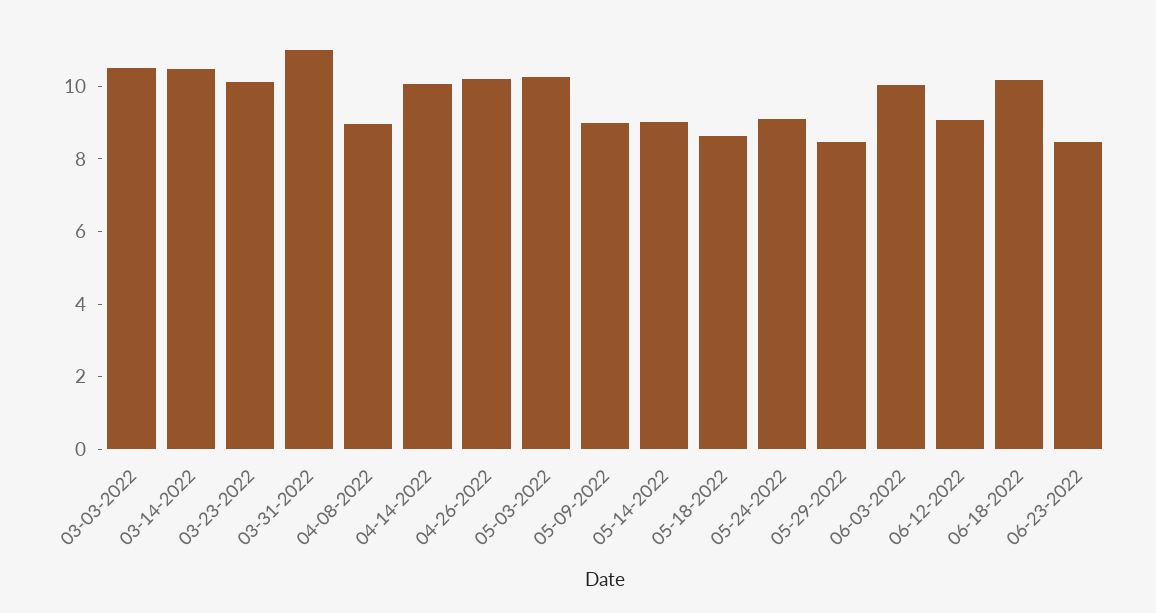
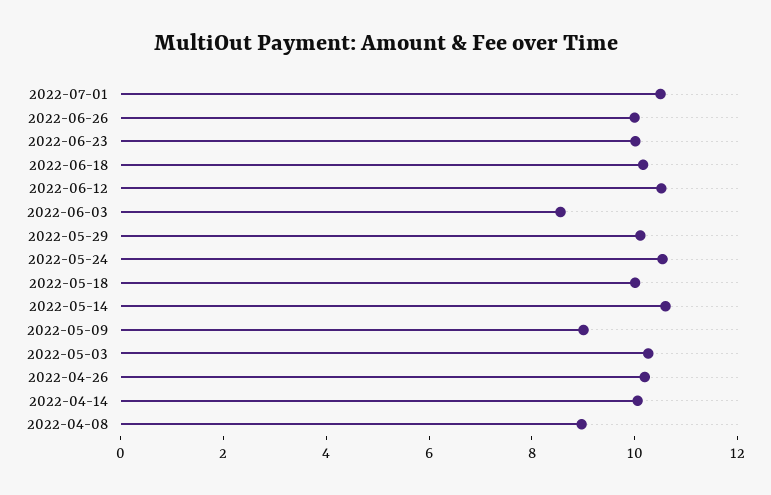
03-03-2022: 10.5 -> none
03-14-2022: 10.5 -> none
03-23-2022: 10 -> none
03-31-2022: 11 -> none
05-14-2022: 9 -> 10.5
05-18-2022: 8.5 -> 10
05-24-2022: 9 -> 10.5
05-29-2022: 8.5 -> 10
06-03-2022: 10 -> 8.5
06-12-2022: 9 -> 10.5
06-23-2022: 8.5 -> 10
2022-07-01: none -> 10.5
2022-06-26: none -> 10

